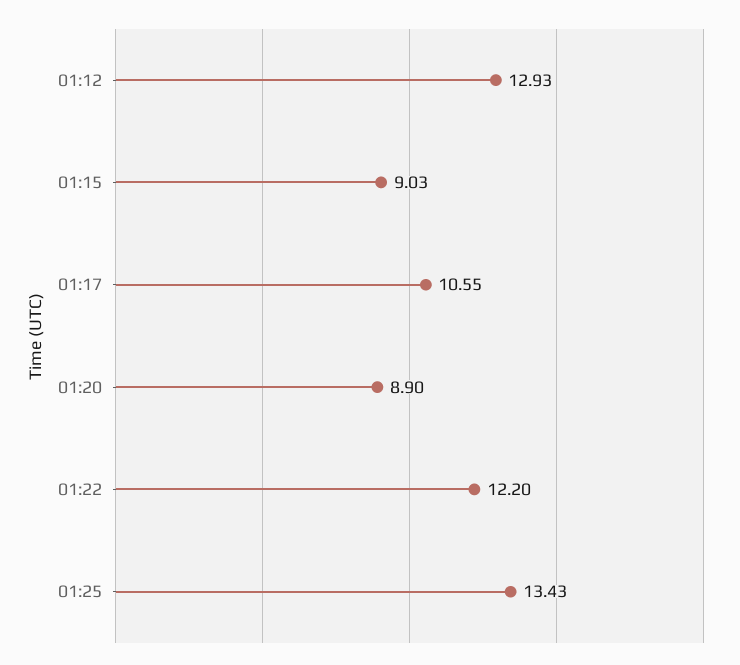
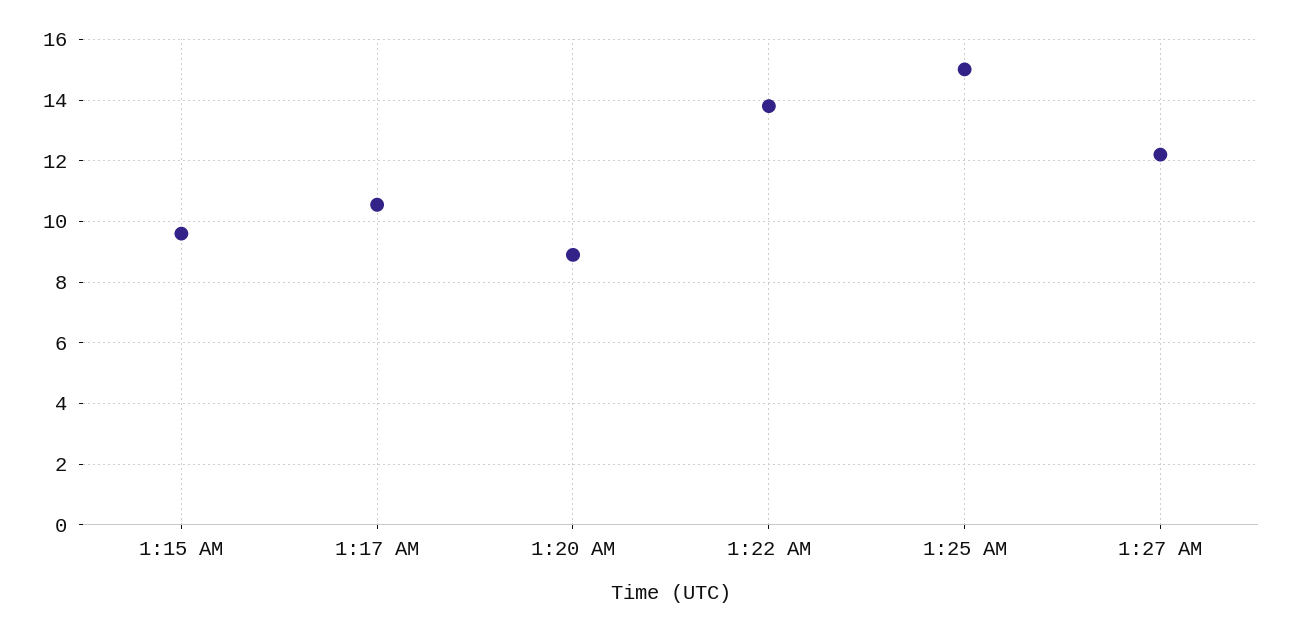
01:12: 12.93 -> none
01:15: 9.03 -> 9.6
01:22: 12.2 -> 13.8
01:25: 13.43 -> 15
1:27 AM: none -> 12.2

